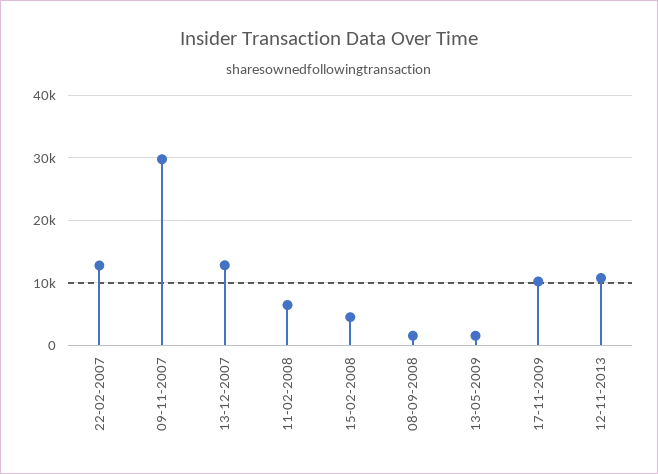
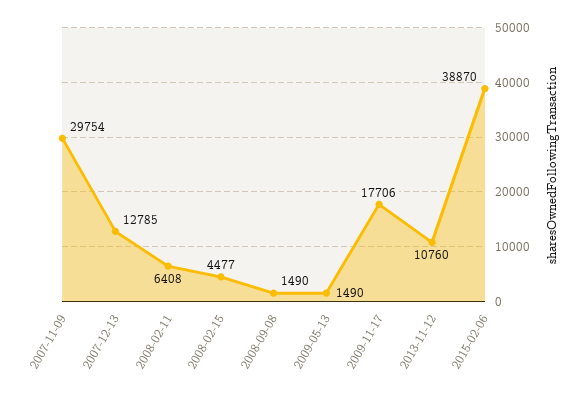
22-02-2007: 13000 -> none
17-11-2009: 10000 -> 17706
2015-02-06: none -> 38870

